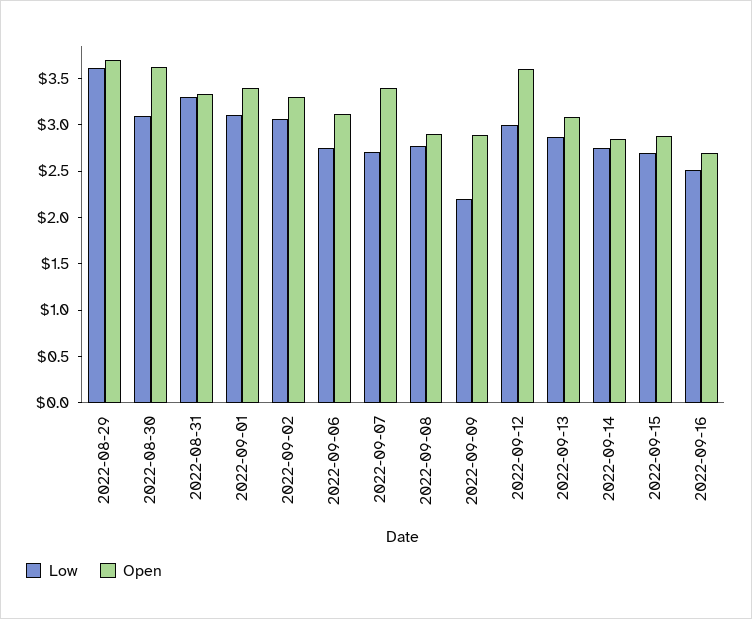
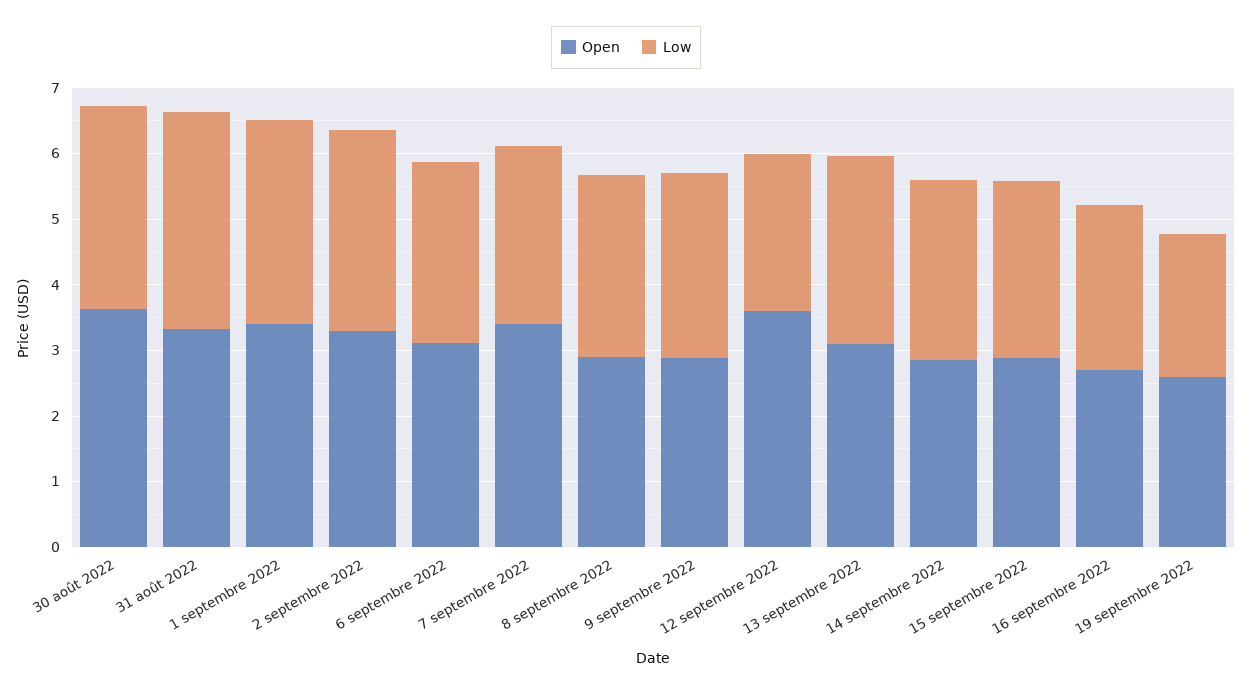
Low, 2022-08-29: 3.6 -> none
Open, 2022-08-29: 3.7 -> none
Low, 2022-09-09: 2.2 -> 2.8
Low, 2022-09-12: 3 -> 2.4
Open, 19 septembre 2022: none -> 2.6
Low, 19 septembre 2022: none -> 2.2

